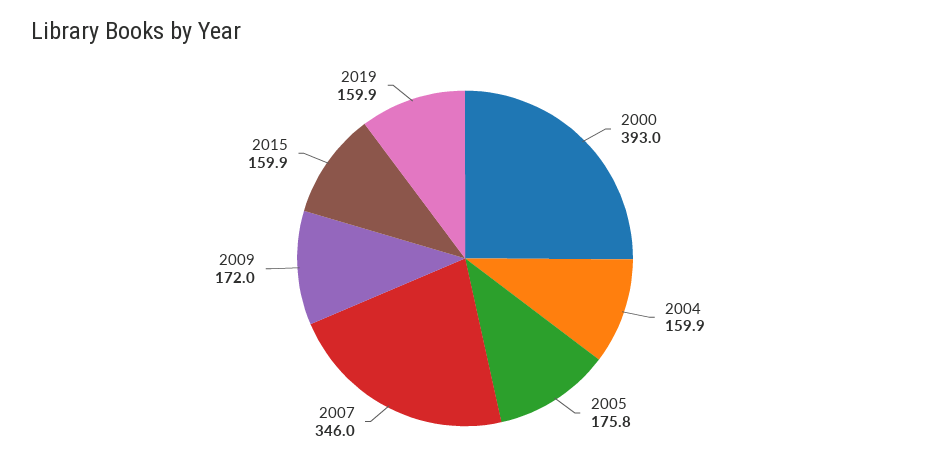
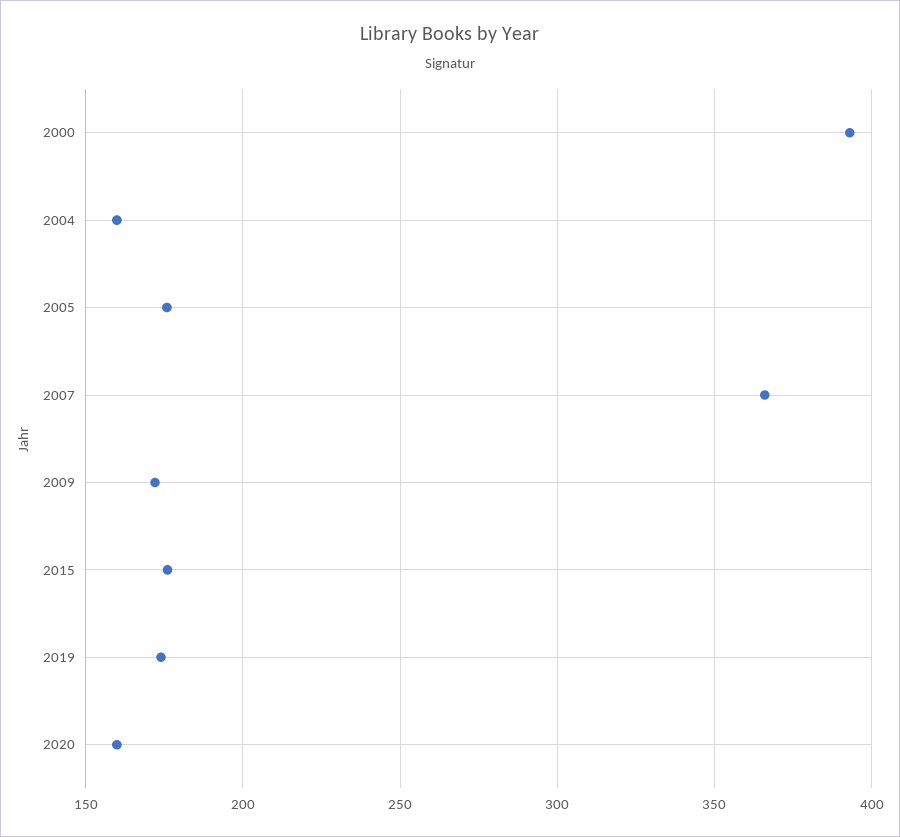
2007: 346 -> 365
2015: 159.9 -> 175
2019: 159.9 -> 175
2020: none -> 160

